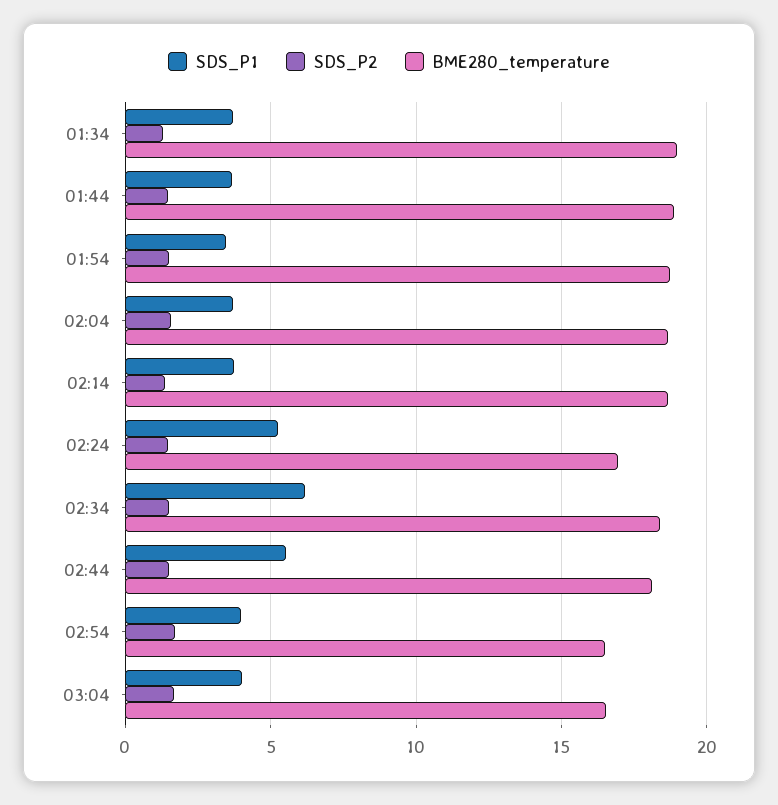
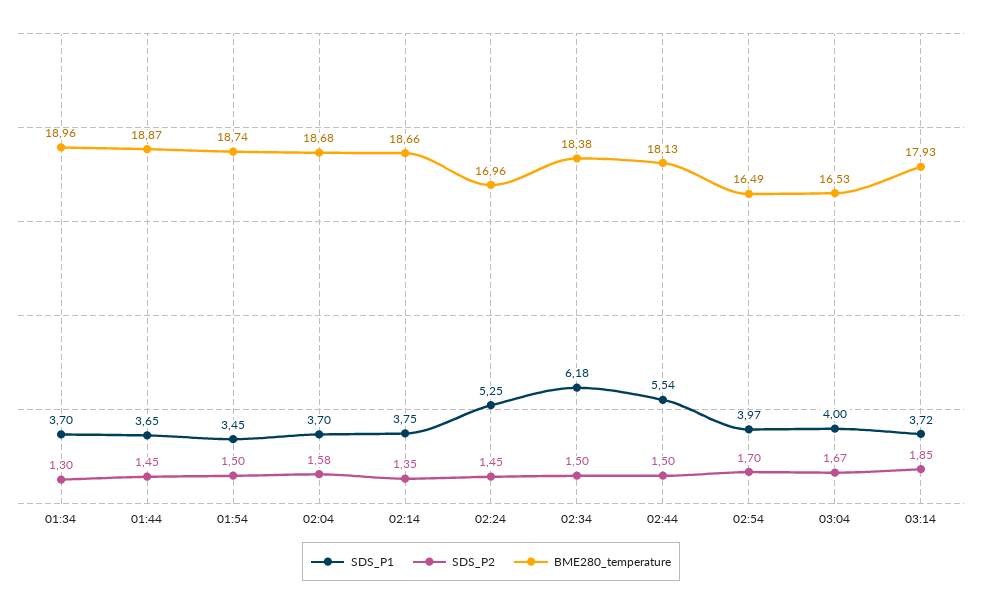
SDS_P1, 03:14: none -> 3.72
SDS_P2, 03:14: none -> 1.85
BME280_temperature, 03:14: none -> 17.93

